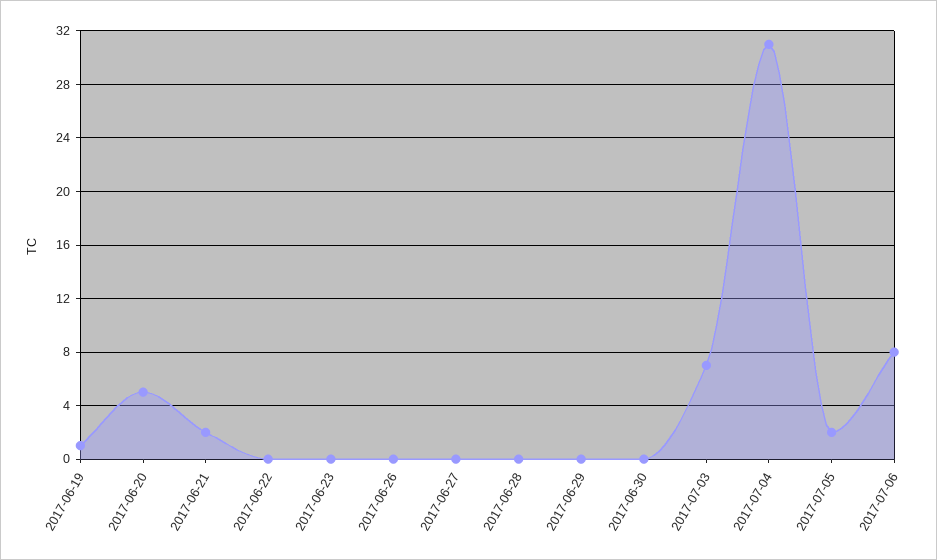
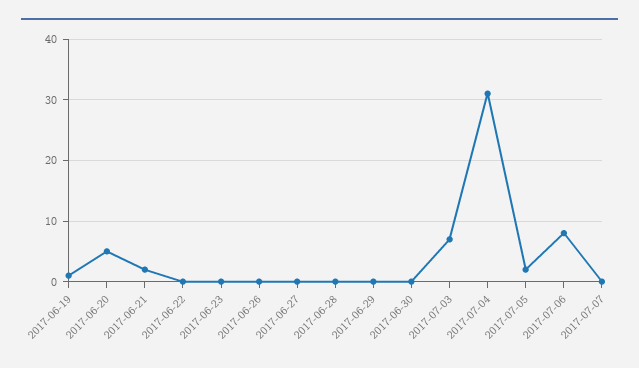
2017-07-07: none -> 0

